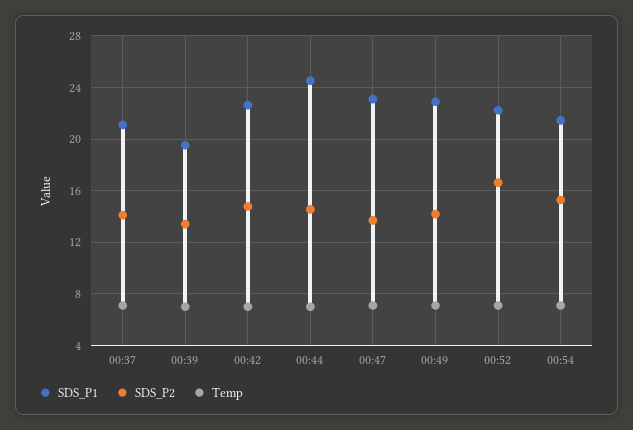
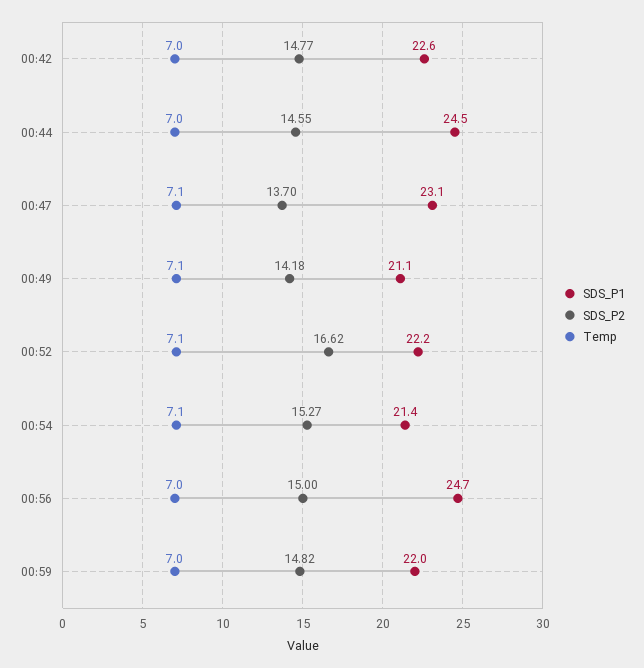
SDS_P1, 00:37: 21 -> none
SDS_P2, 00:37: 14 -> none
Temp, 00:37: 7 -> none
SDS_P1, 00:39: 19.5 -> none
SDS_P2, 00:39: 13.5 -> none
Temp, 00:39: 7 -> none
SDS_P1, 00:49: 23 -> 21.1
SDS_P1, 00:56: none -> 24.7
SDS_P2, 00:56: none -> 15
Temp, 00:56: none -> 7
SDS_P1, 00:59: none -> 22
SDS_P2, 00:59: none -> 14.82
Temp, 00:59: none -> 7

